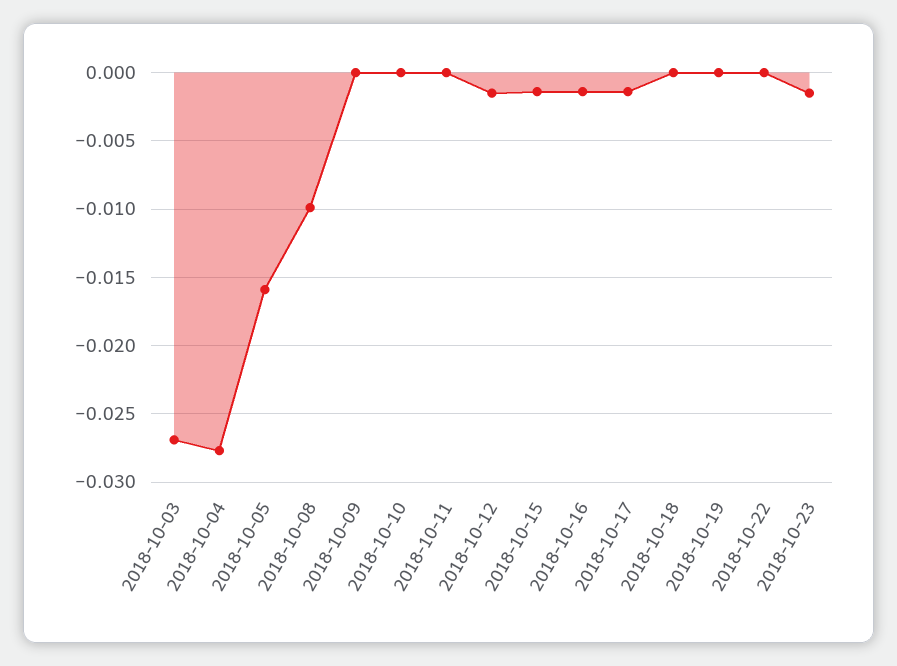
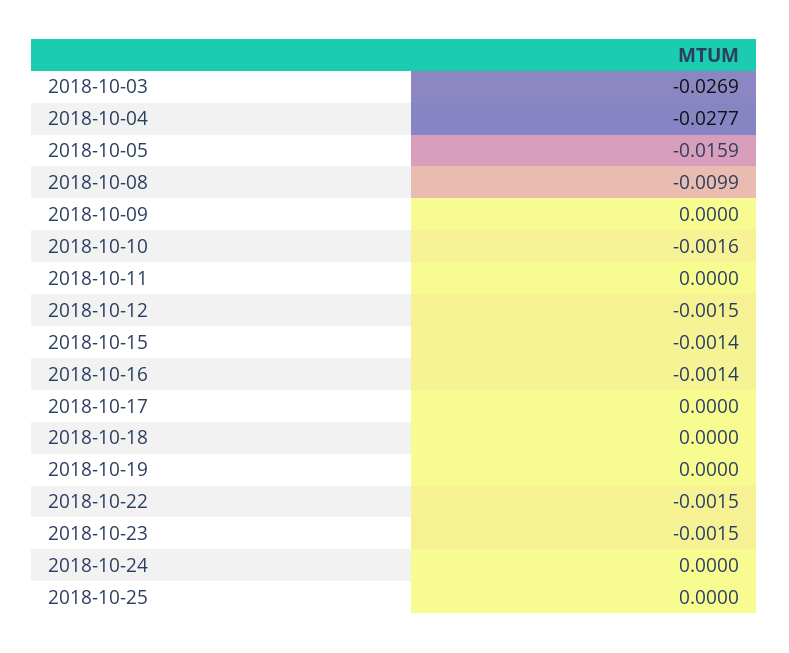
2018-10-10: 0 -> -0.0016
2018-10-17: -0.0015 -> 0
2018-10-22: 0 -> -0.0015
2018-10-24: none -> 0
2018-10-25: none -> 0

